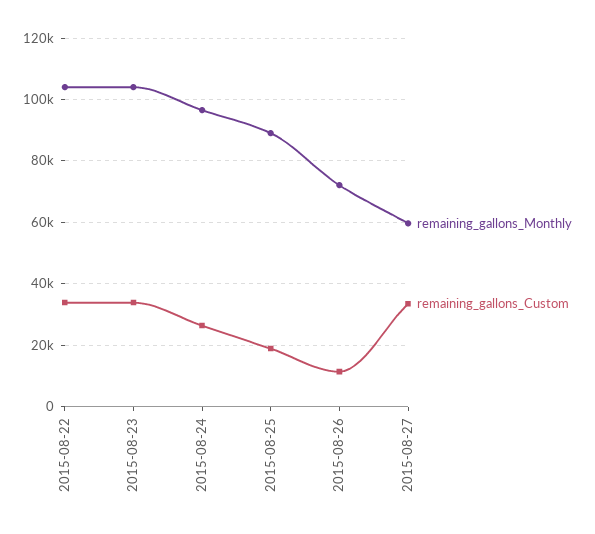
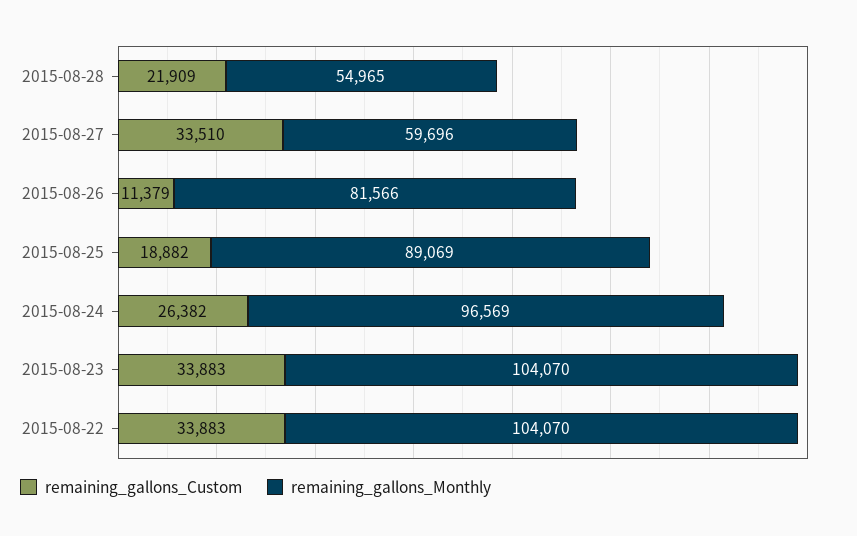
remaining_gallons_Monthly, 2015-08-26: 72000 -> 81566
remaining_gallons_Custom, 2015-08-28: none -> 21909
remaining_gallons_Monthly, 2015-08-28: none -> 54965

